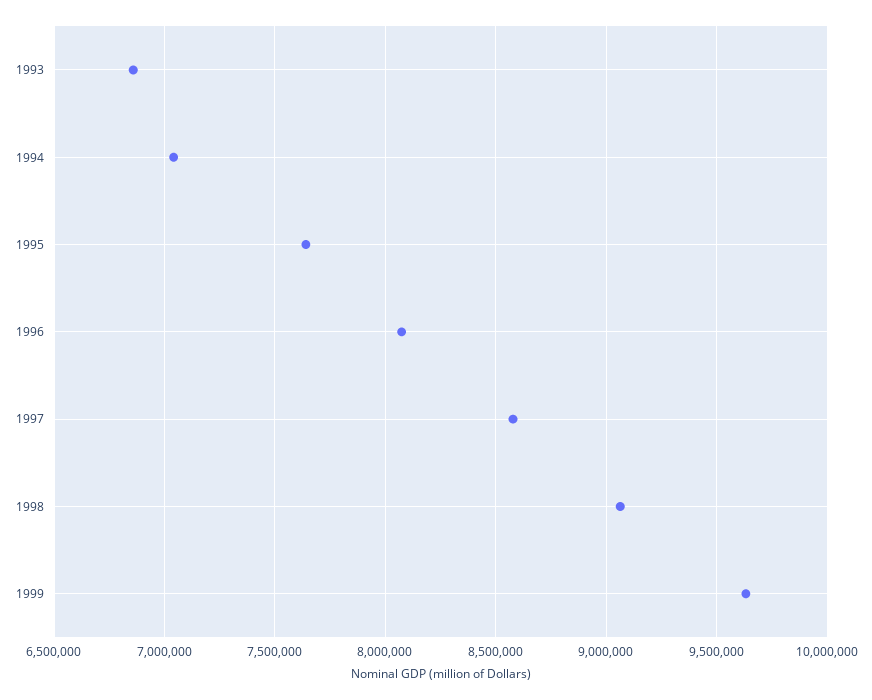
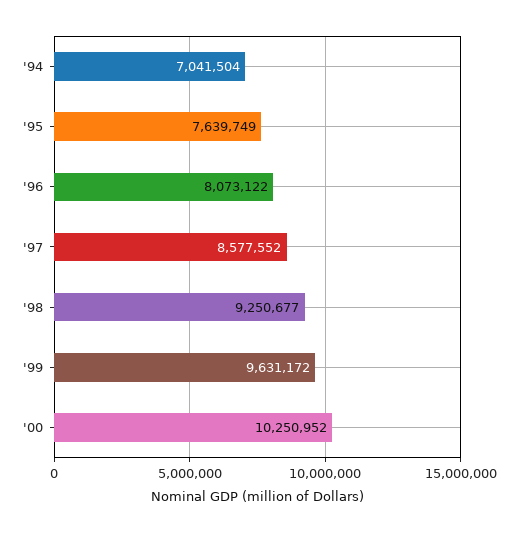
1993: 6850000 -> none
1998: 9050000 -> 9250677
'00: none -> 10250952

